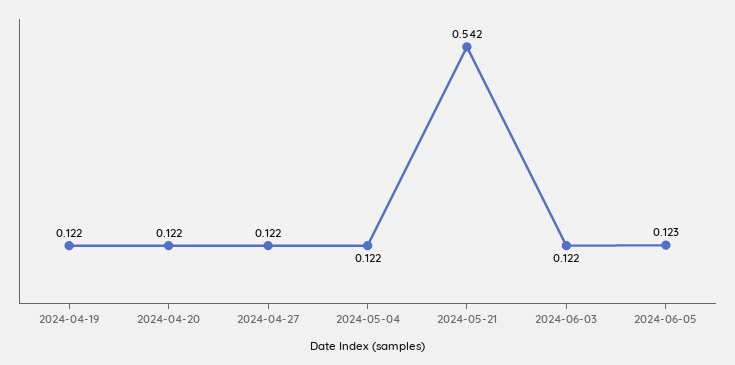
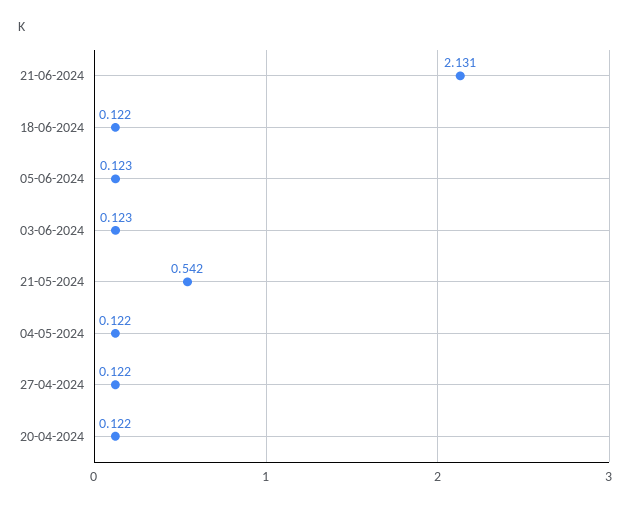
2024-04-19: 0.122 -> none
2024-06-03: 0.122 -> 0.123
21-06-2024: none -> 2.131
18-06-2024: none -> 0.122

